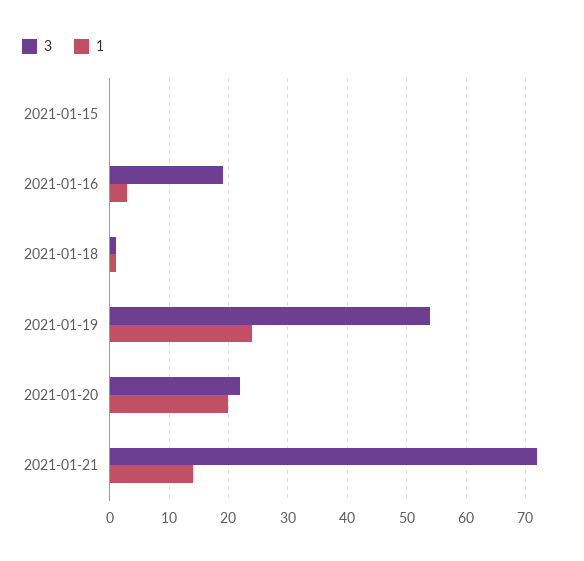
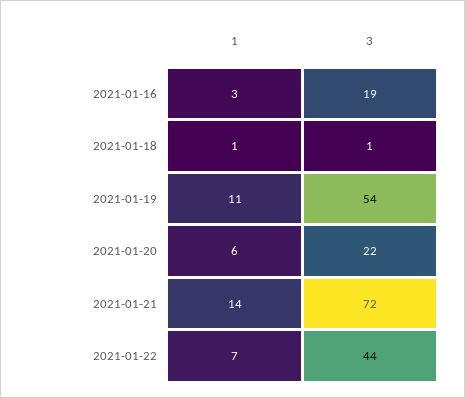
3, 2021-01-15: 0 -> none
1, 2021-01-15: 0 -> none
1, 2021-01-19: 25 -> 11
1, 2021-01-20: 20 -> 6
1, 2021-01-22: none -> 7
3, 2021-01-22: none -> 44

